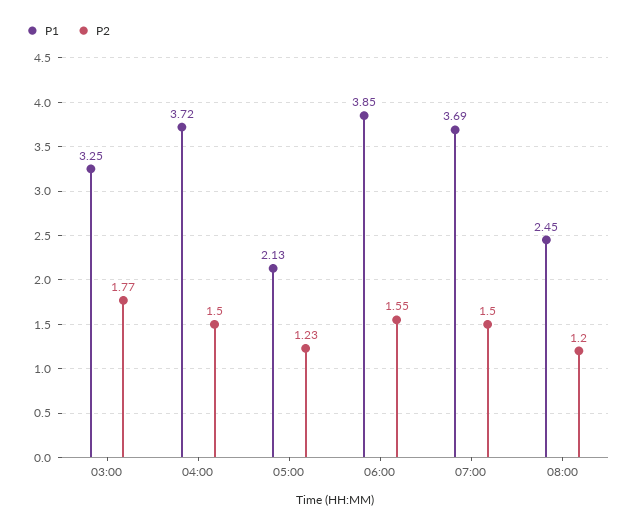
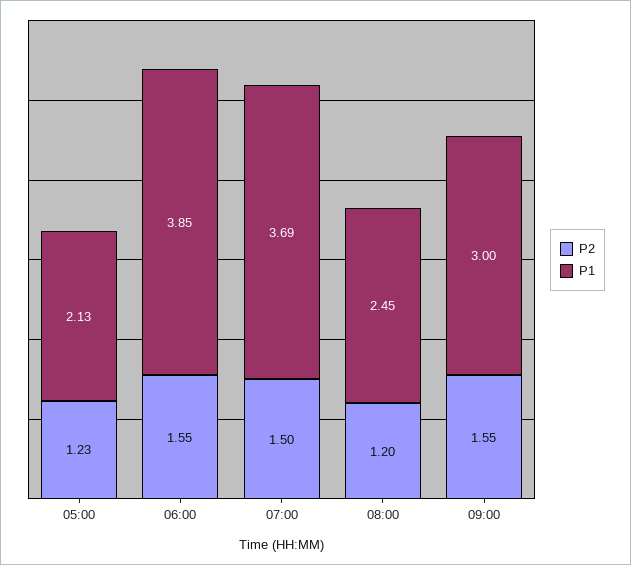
P1, 03:00: 3.25 -> none
P2, 03:00: 1.77 -> none
P1, 04:00: 3.72 -> none
P2, 04:00: 1.5 -> none
P2, 09:00: none -> 1.55
P1, 09:00: none -> 3

